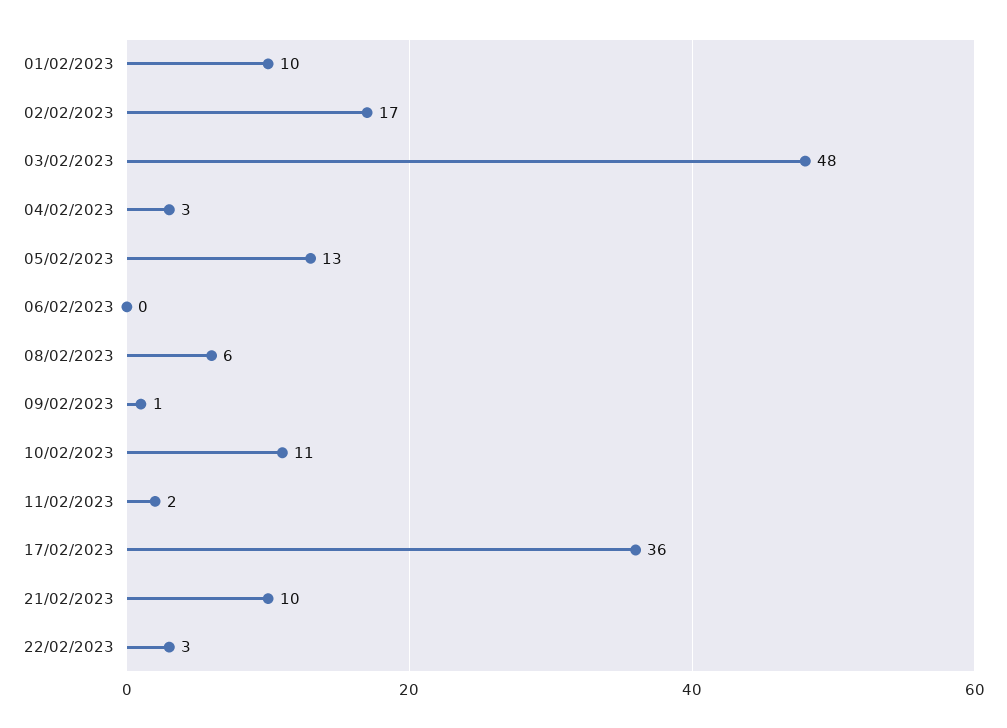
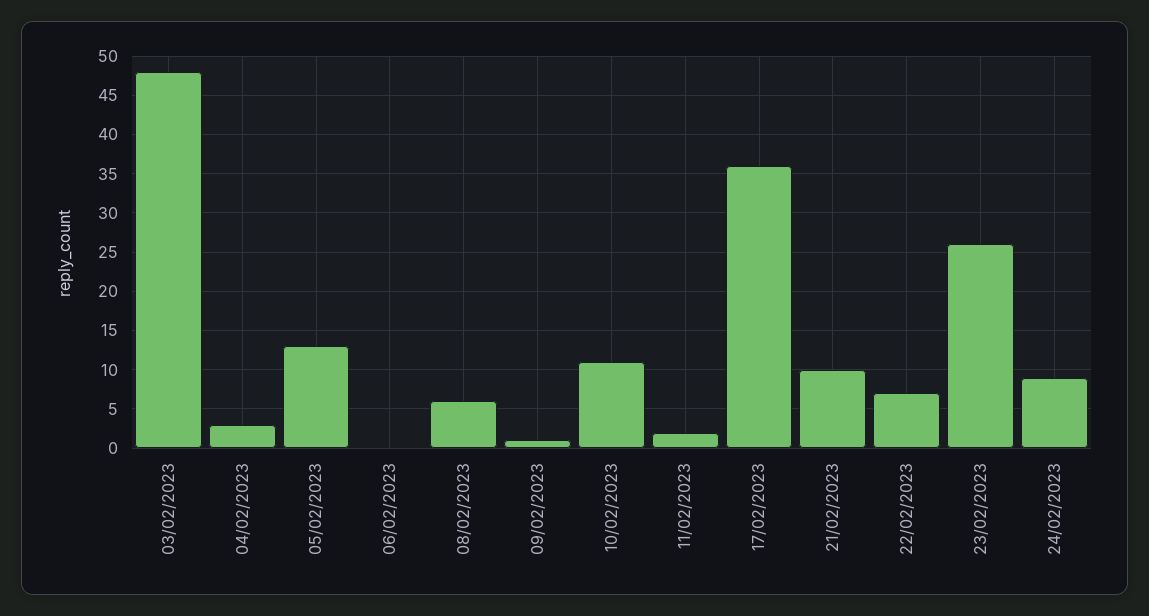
01/02/2023: 10 -> none
02/02/2023: 17 -> none
22/02/2023: 3 -> 7
23/02/2023: none -> 26
24/02/2023: none -> 9

